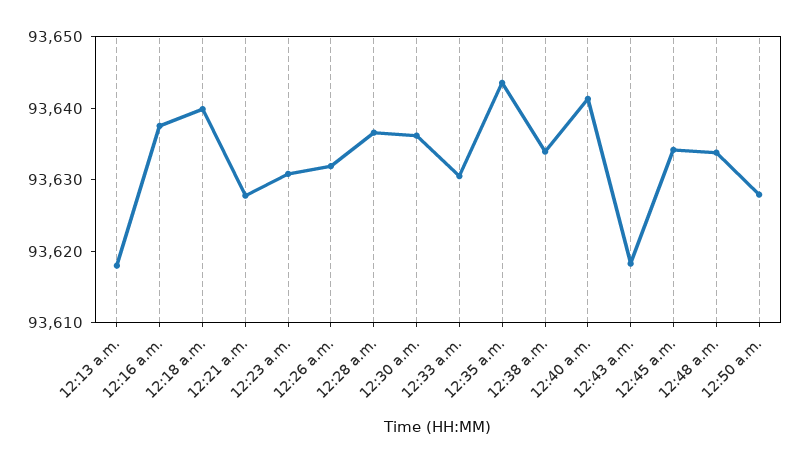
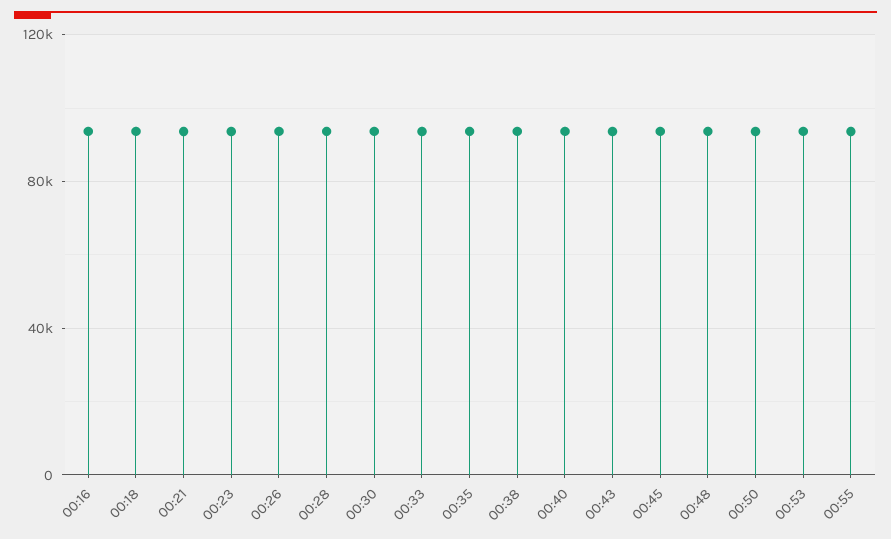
12:13 a.m.: 93618 -> none
00:53: none -> 95000
00:55: none -> 95000

